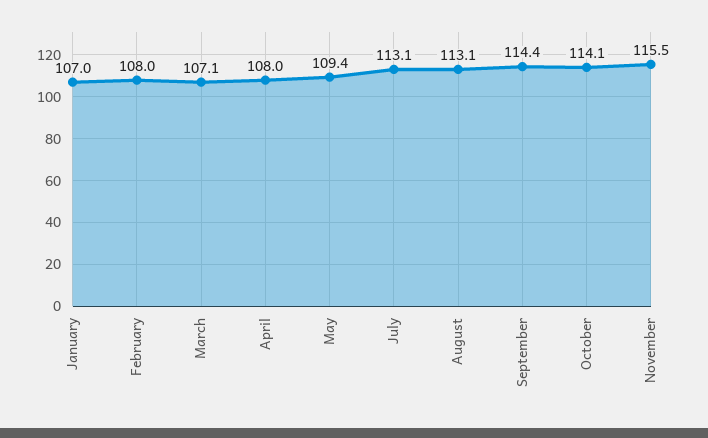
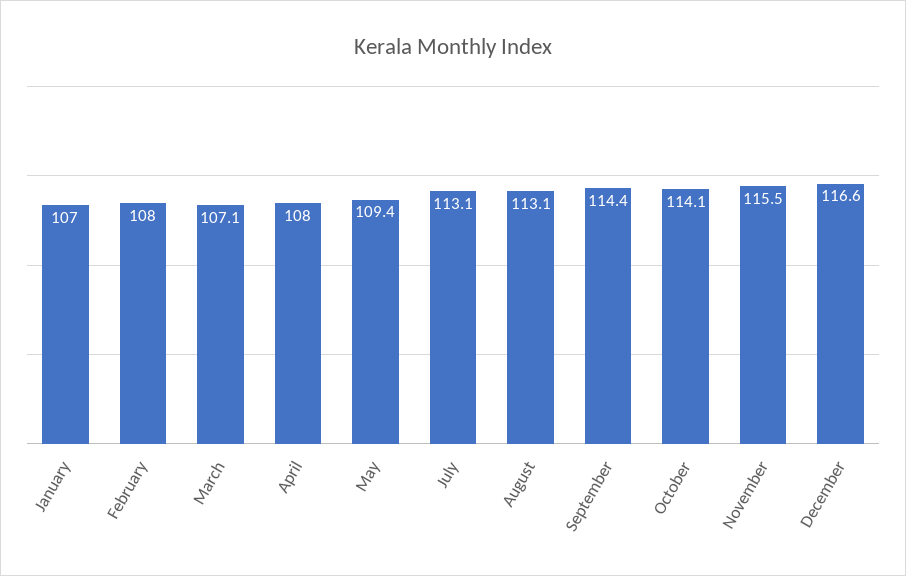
December: none -> 116.6

